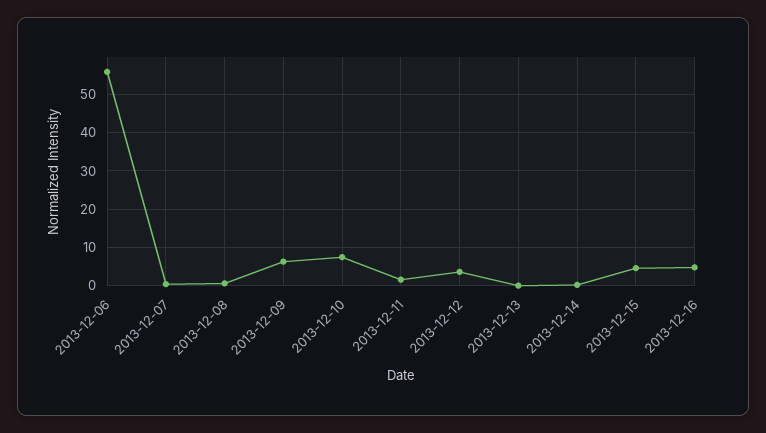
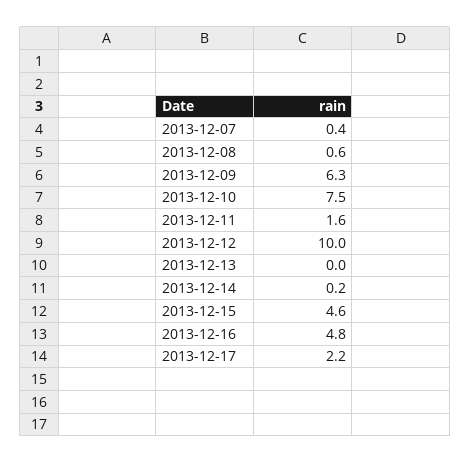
2013-12-06: 56 -> none
2013-12-12: 4 -> 10
2013-12-17: none -> 2.2

